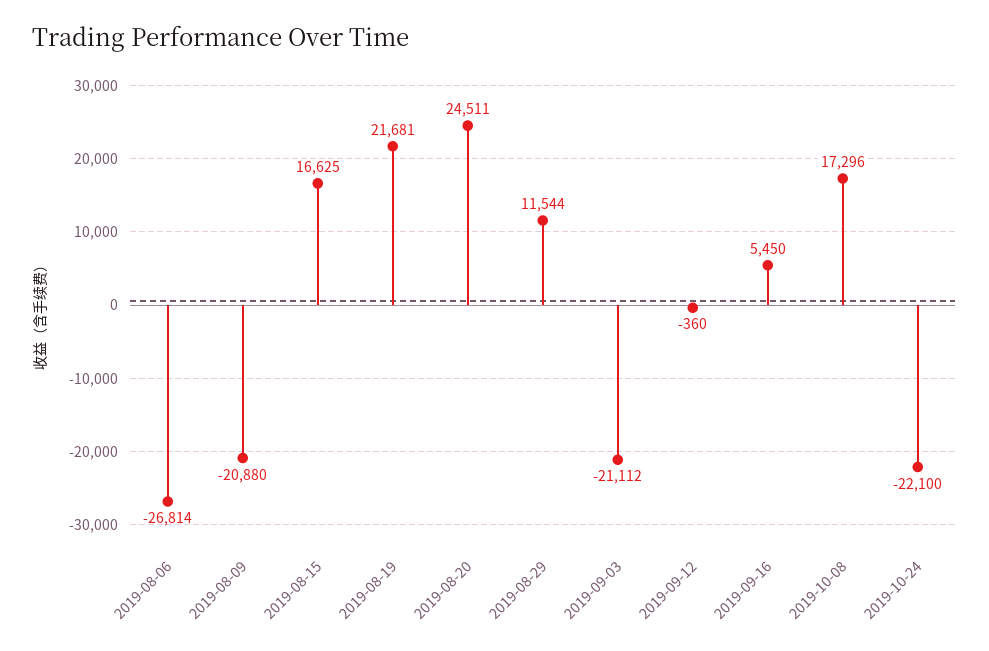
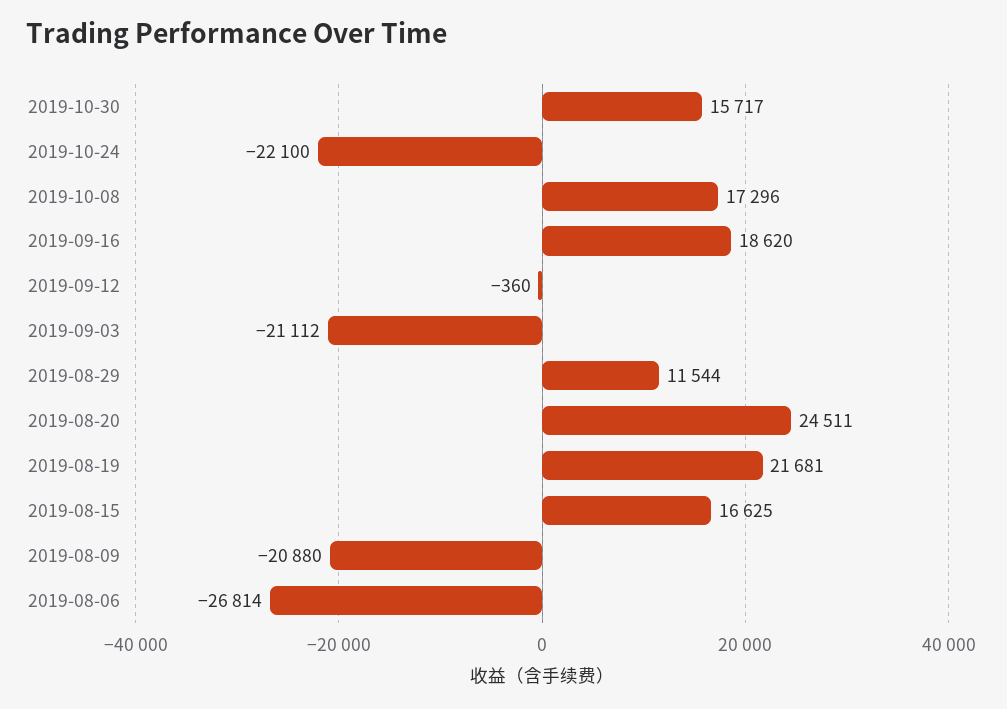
2019-09-16: 5450 -> 18620
2019-10-30: none -> 15717

